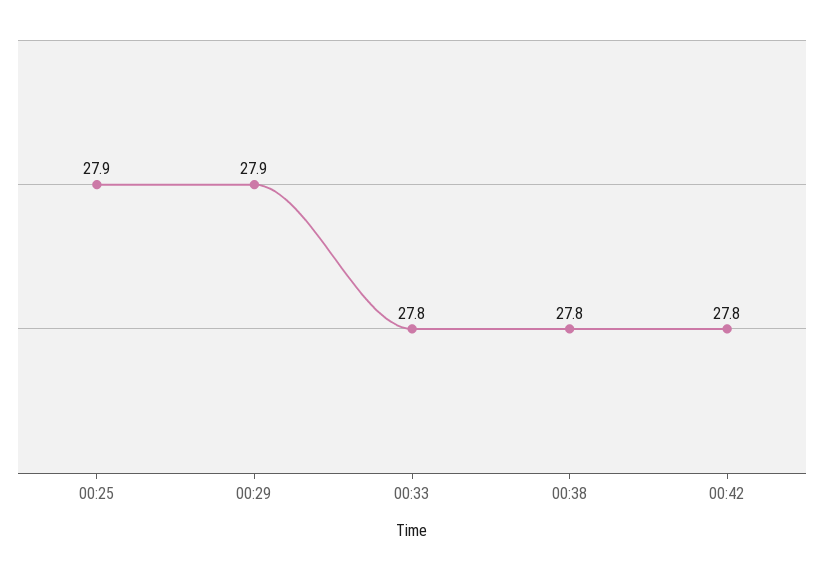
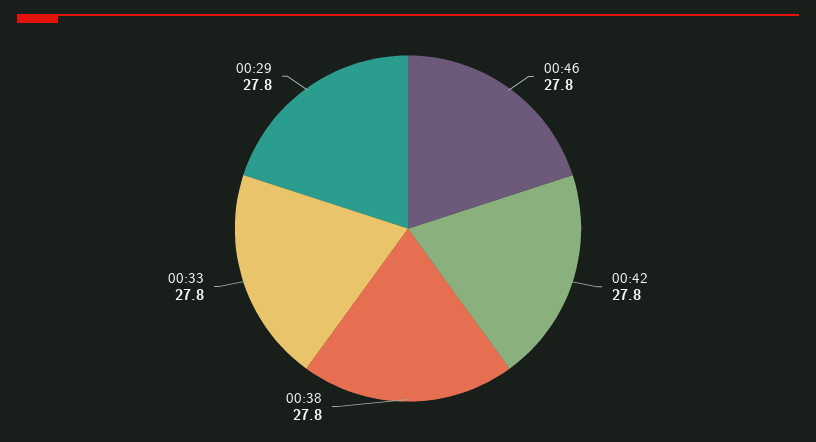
00:25: 27.9 -> none
00:29: 27.9 -> 27.8
00:46: none -> 27.8

